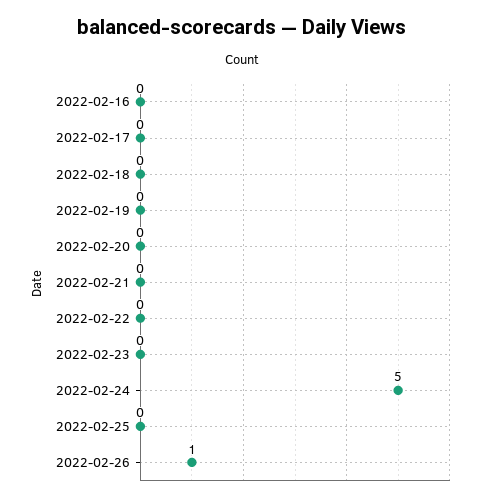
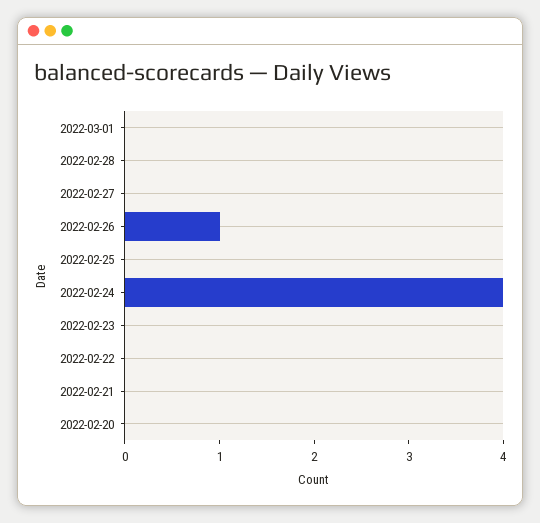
2022-02-16: 0 -> none
2022-02-17: 0 -> none
2022-02-18: 0 -> none
2022-02-19: 0 -> none
2022-02-24: 5 -> 4
2022-03-01: none -> 0
2022-02-28: none -> 0
2022-02-27: none -> 0

